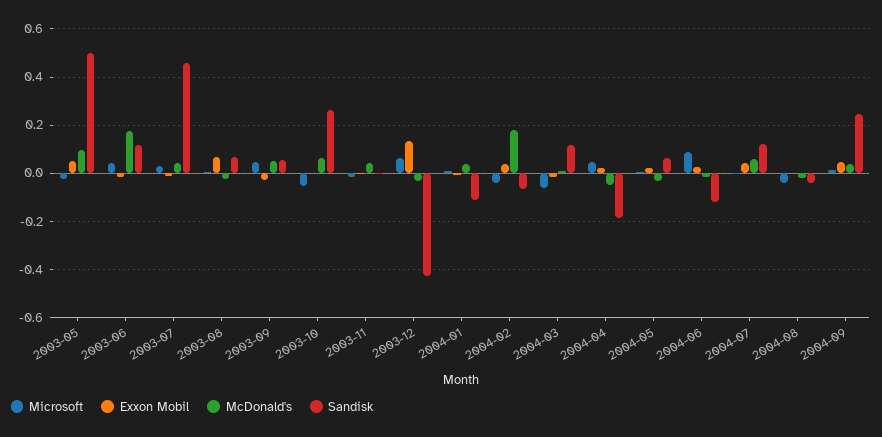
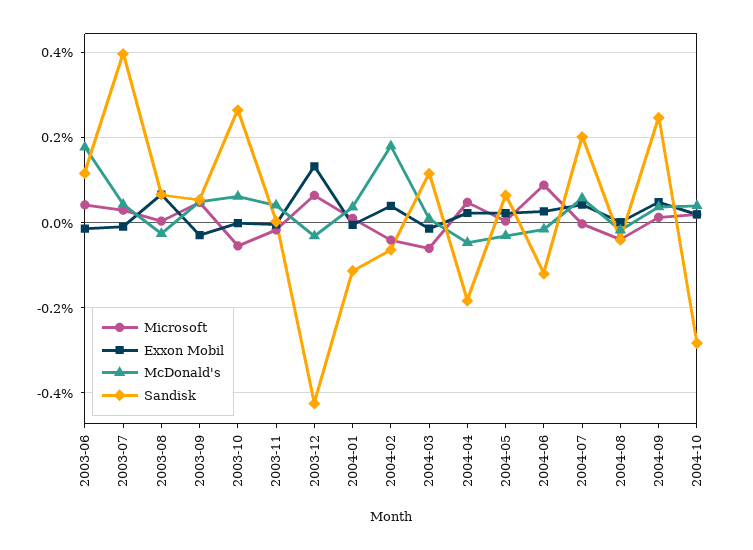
Microsoft, 2003-05: -0.025 -> none
Exxon Mobil, 2003-05: 0.05 -> none
McDonald's, 2003-05: 0.1 -> none
Sandisk, 2003-05: 0.5 -> none
Sandisk, 2003-07: 0.45 -> 0.4
Sandisk, 2004-07: 0.125 -> 0.2
Microsoft, 2004-10: none -> 0.02
Exxon Mobil, 2004-10: none -> 0.02
McDonald's, 2004-10: none -> 0.04
Sandisk, 2004-10: none -> -0.28

